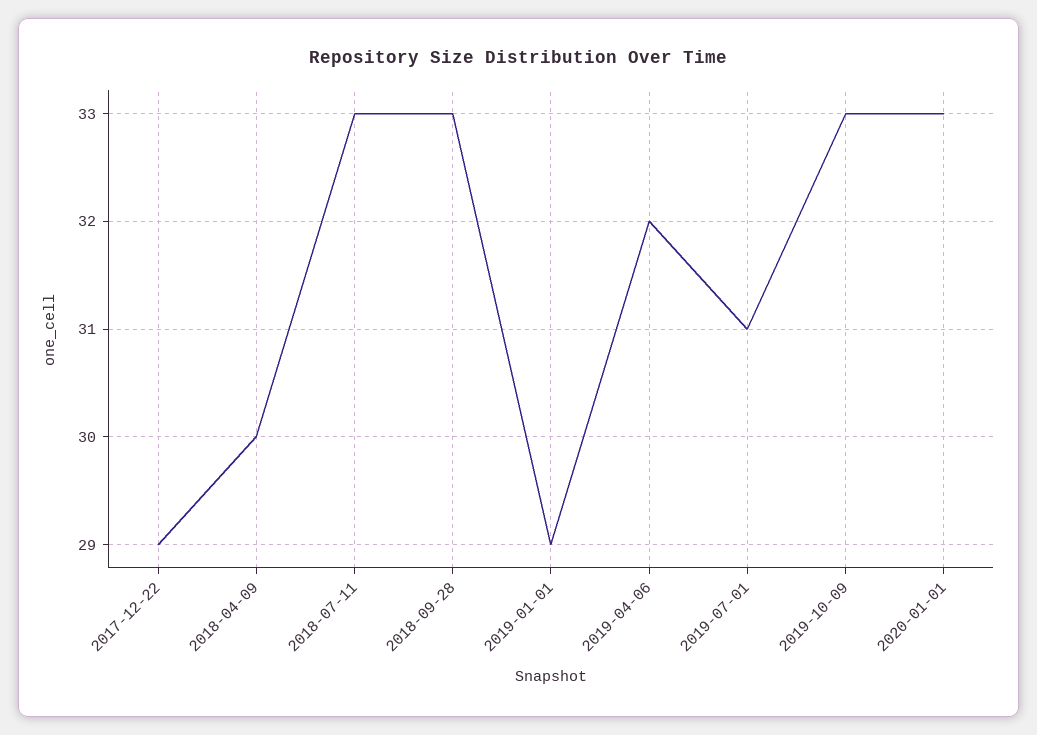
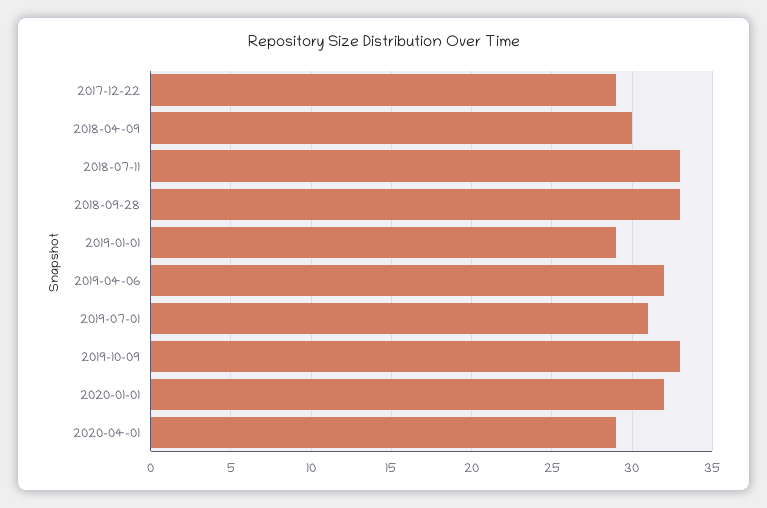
2020-01-01: 33 -> 32
2020-04-01: none -> 29

